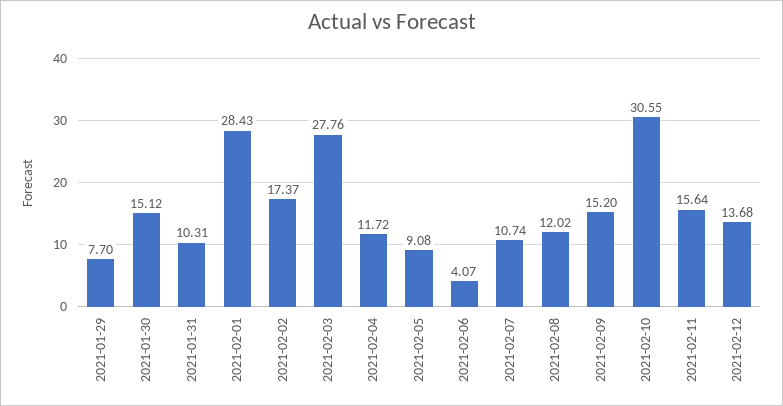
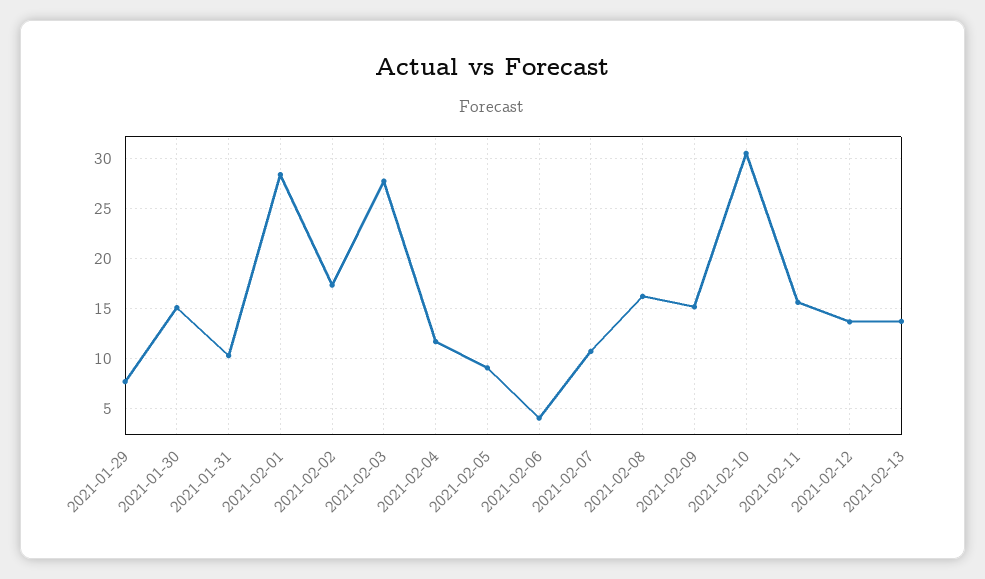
2021-02-08: 12.02 -> 16
2021-02-13: none -> 14

